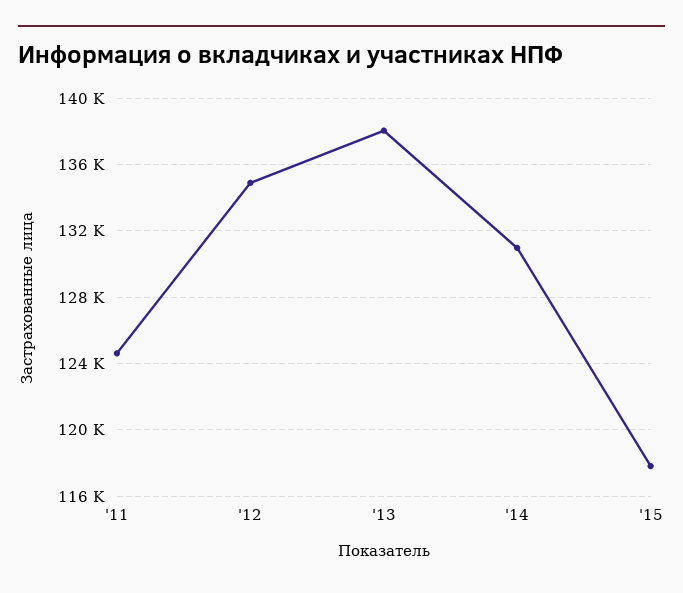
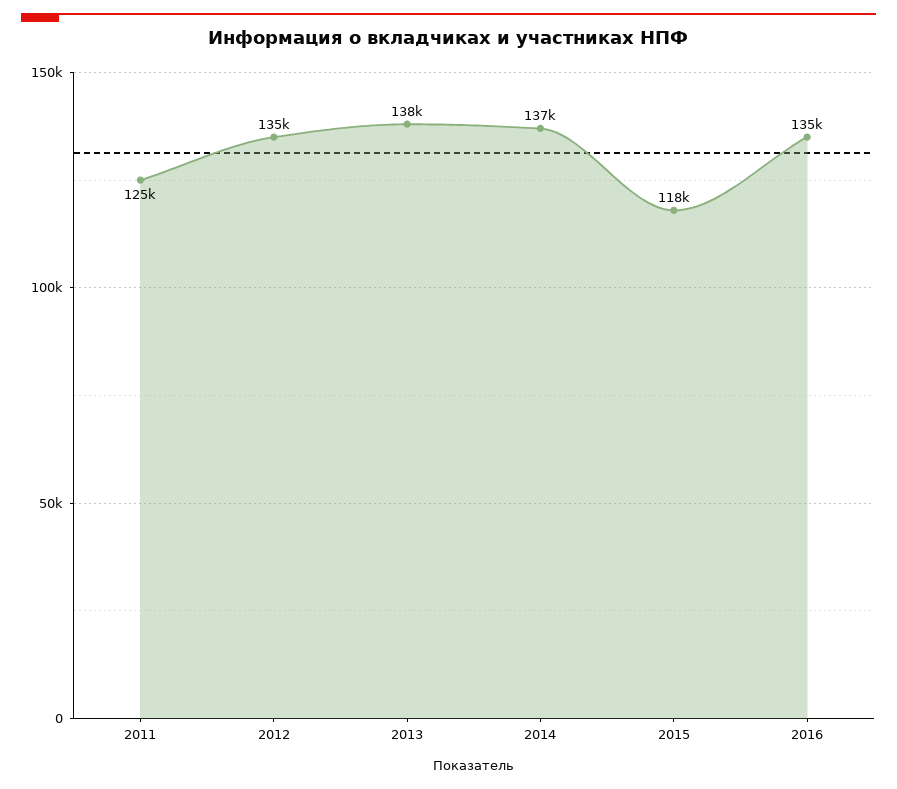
'14: 131000 -> 137000
2016: none -> 135000

